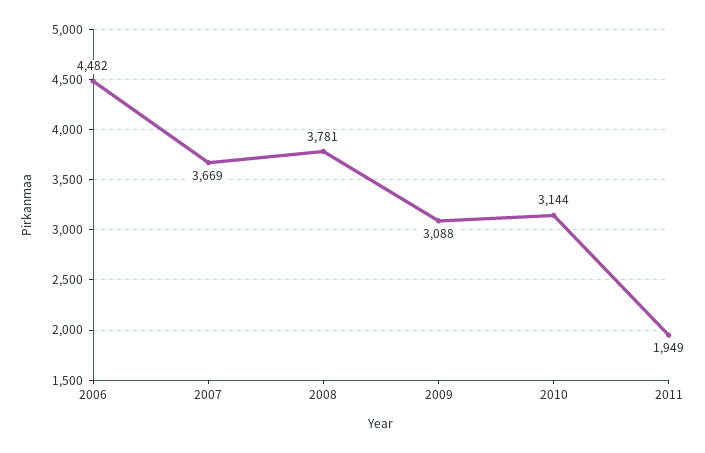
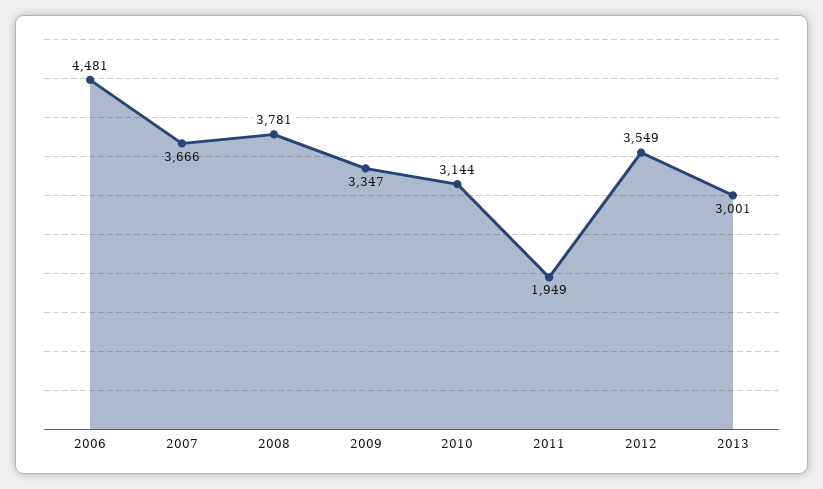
2006: 4482 -> 4481
2007: 3669 -> 3666
2009: 3088 -> 3347
2012: none -> 3549
2013: none -> 3001

